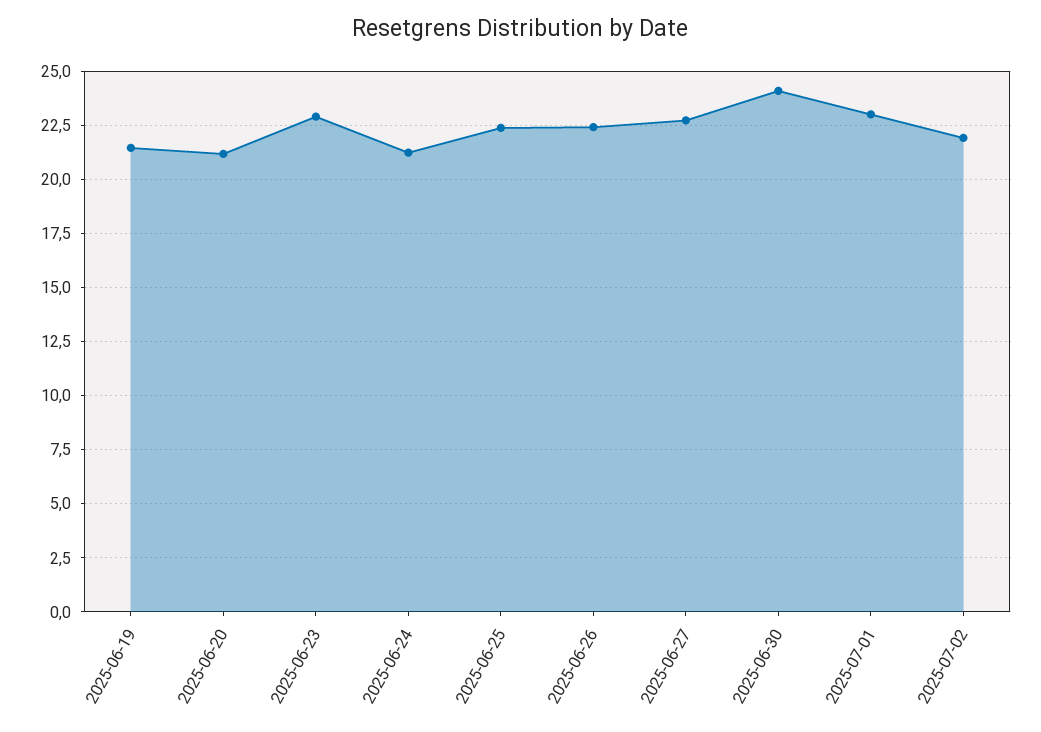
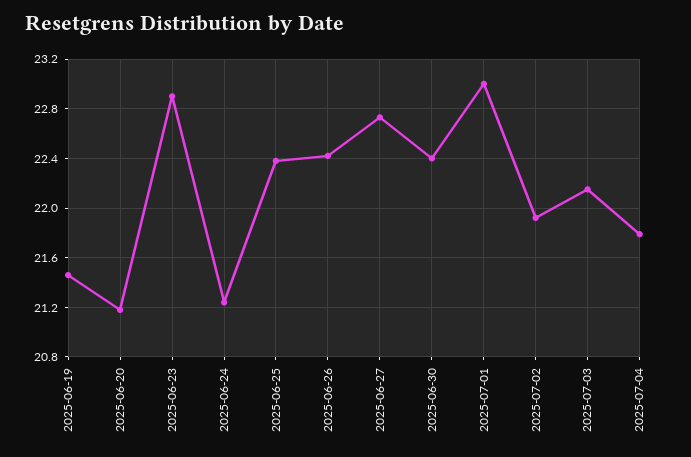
2025-06-30: 24 -> 22.4
2025-07-03: none -> 22.15
2025-07-04: none -> 21.8

